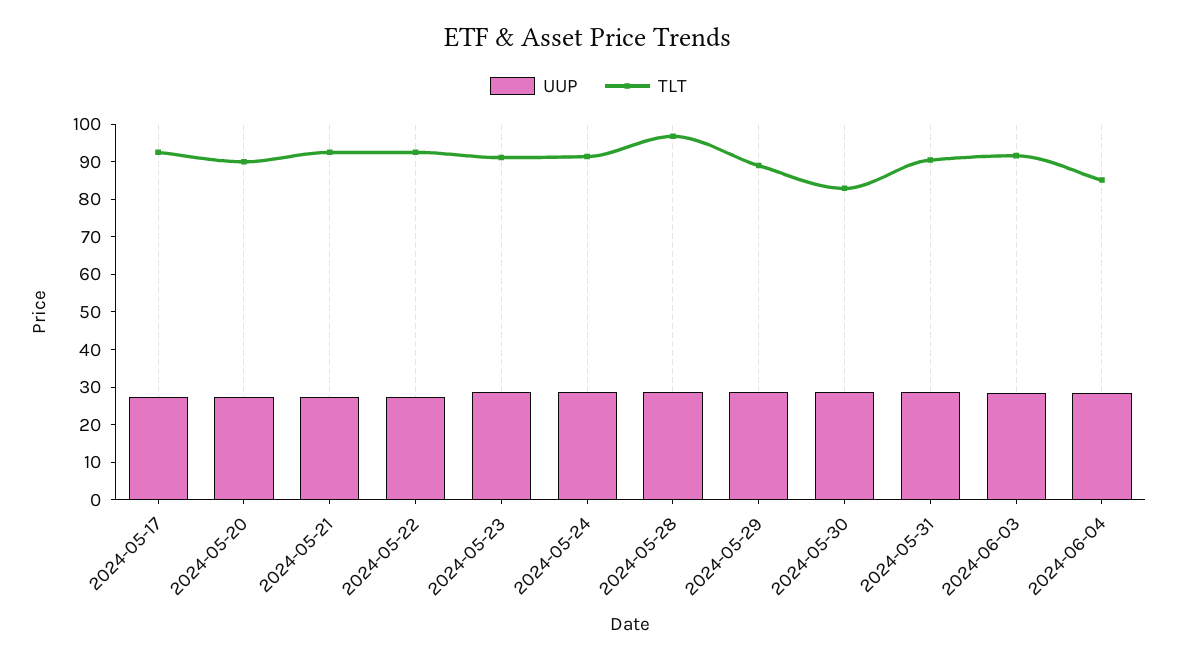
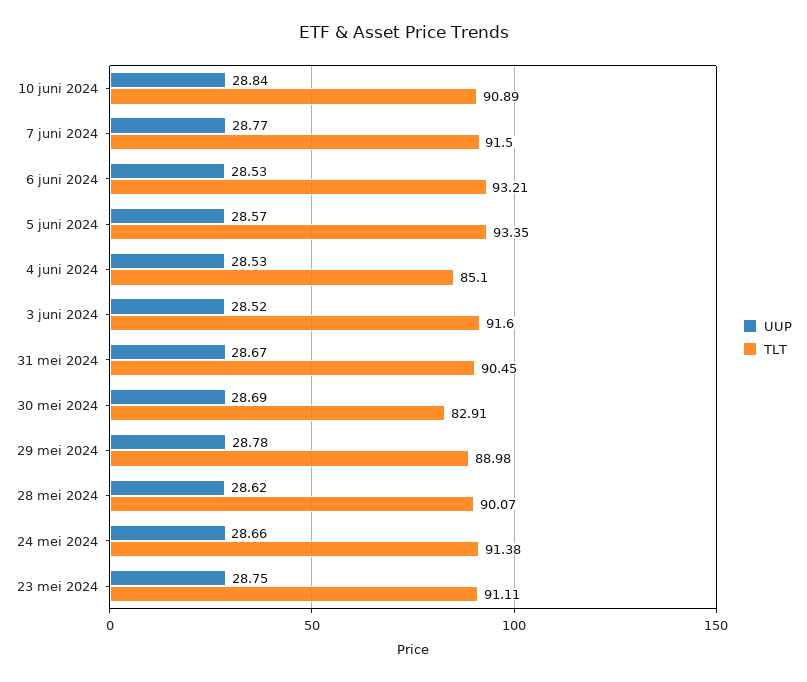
UUP, 2024-05-17: 27.5 -> none
TLT, 2024-05-17: 92.5 -> none
UUP, 2024-05-20: 27.5 -> none
TLT, 2024-05-20: 90 -> none
UUP, 2024-05-21: 27.5 -> none
TLT, 2024-05-21: 92.5 -> none
UUP, 2024-05-22: 27.5 -> none
TLT, 2024-05-22: 92.5 -> none
TLT, 2024-05-28: 97.5 -> 90.07
UUP, 10 juni 2024: none -> 28.84
TLT, 10 juni 2024: none -> 90.89
UUP, 7 juni 2024: none -> 28.77
TLT, 7 juni 2024: none -> 91.5
UUP, 6 juni 2024: none -> 28.53
TLT, 6 juni 2024: none -> 93.21
UUP, 5 juni 2024: none -> 28.57
TLT, 5 juni 2024: none -> 93.35

